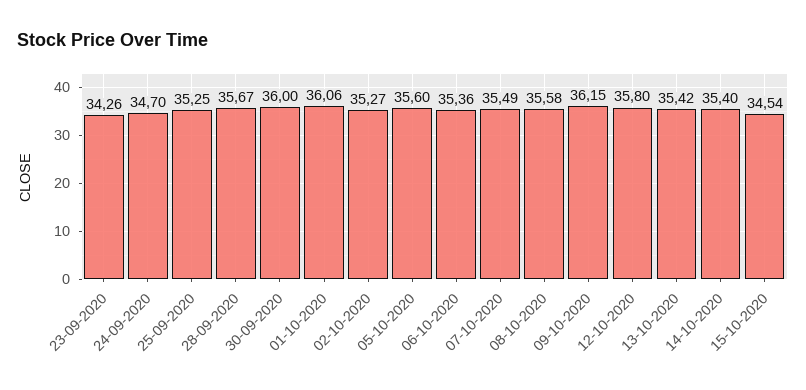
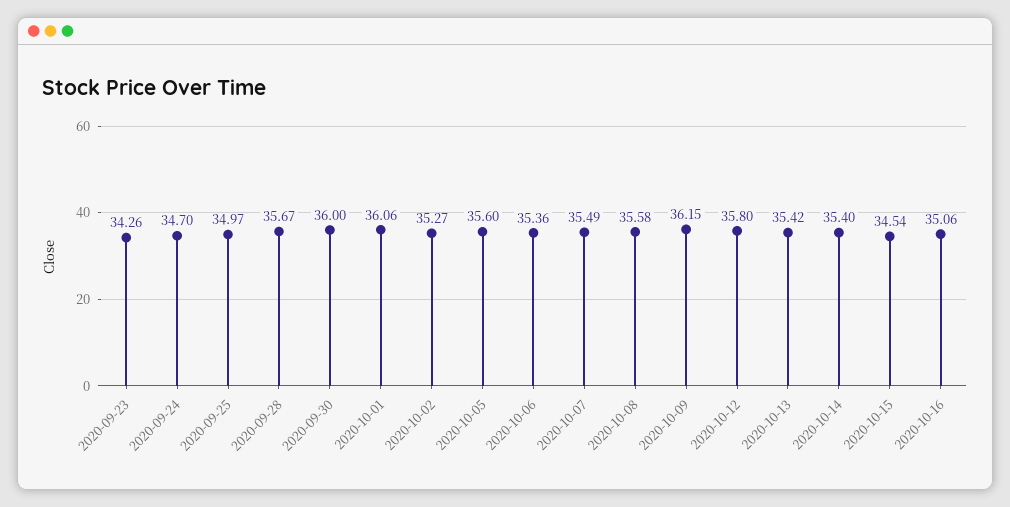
25-09-2020: 35.25 -> 34.97
2020-10-16: none -> 35.06

